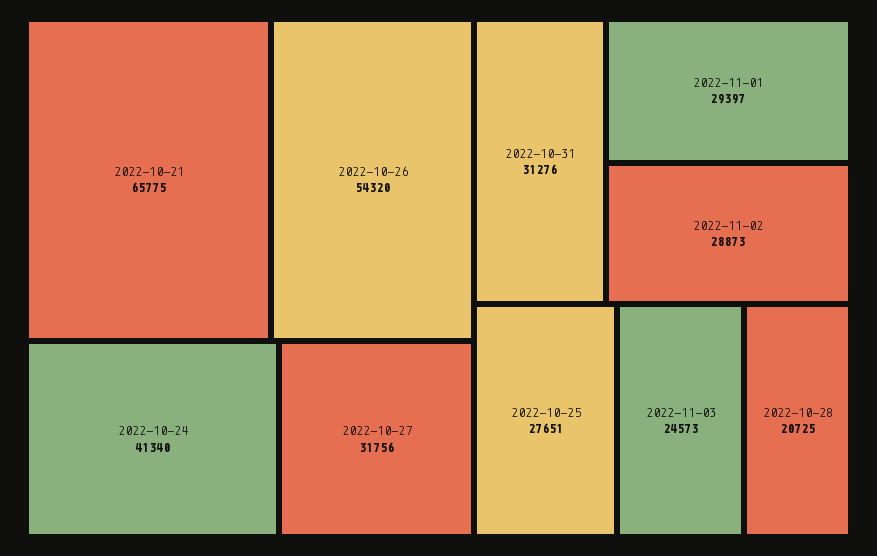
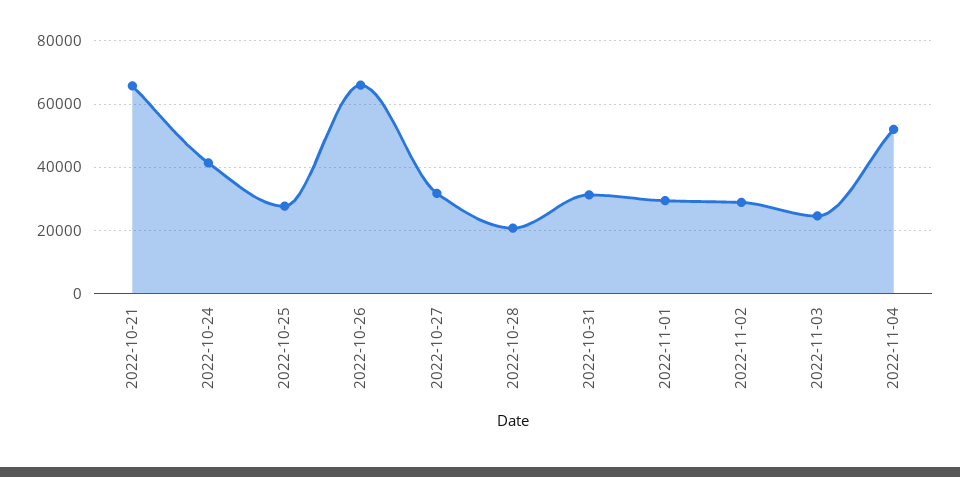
2022-10-26: 54320 -> 66000
2022-11-04: none -> 52000

